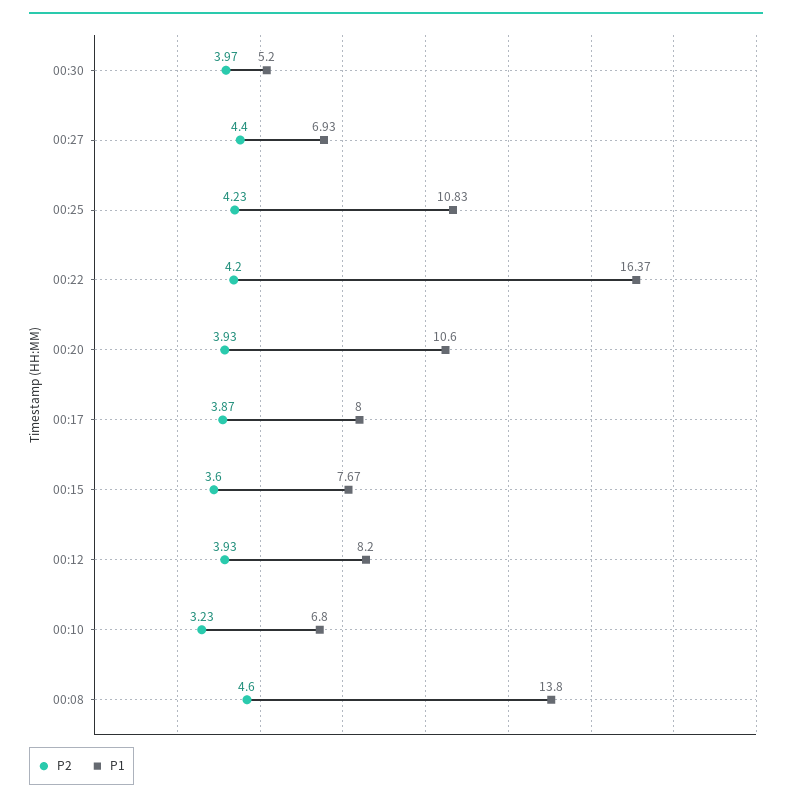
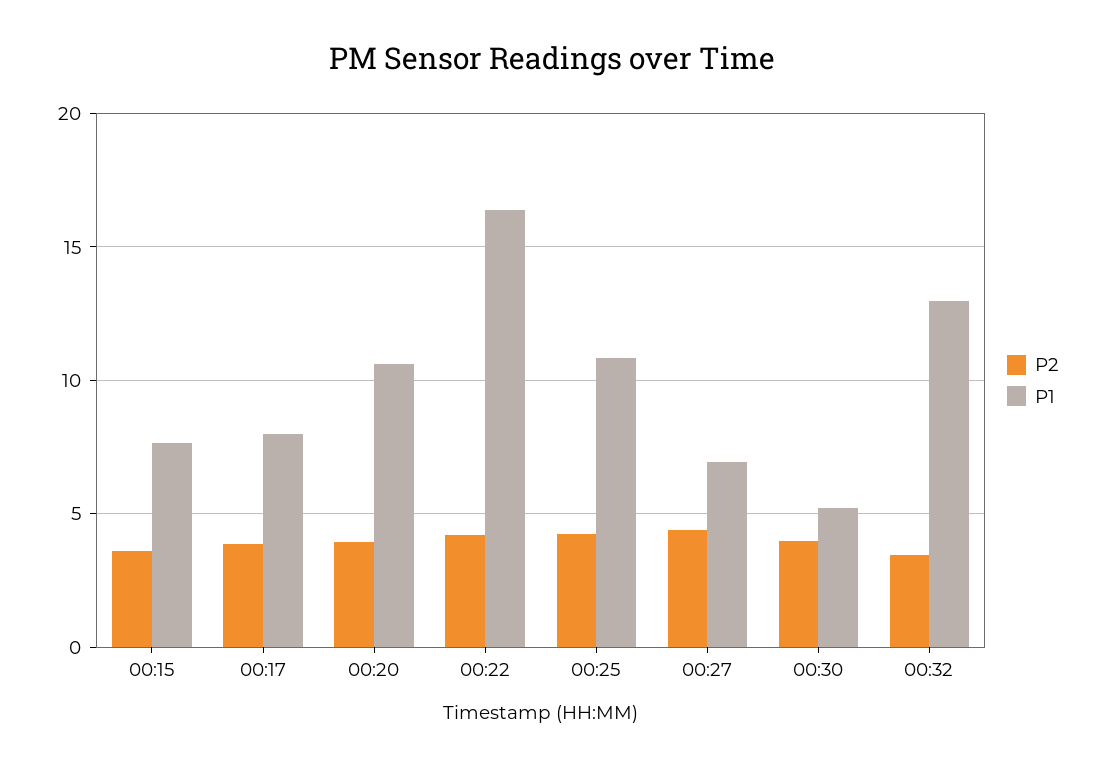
P2, 00:12: 3.93 -> none
P1, 00:12: 8.2 -> none
P2, 00:10: 3.23 -> none
P1, 00:10: 6.8 -> none
P2, 00:08: 4.6 -> none
P1, 00:08: 13.8 -> none
P2, 00:32: none -> 3.5
P1, 00:32: none -> 13

